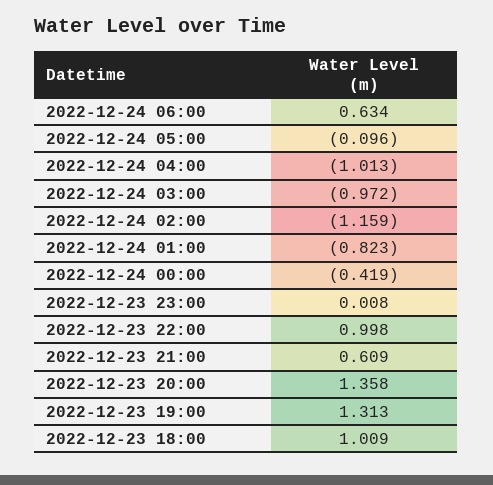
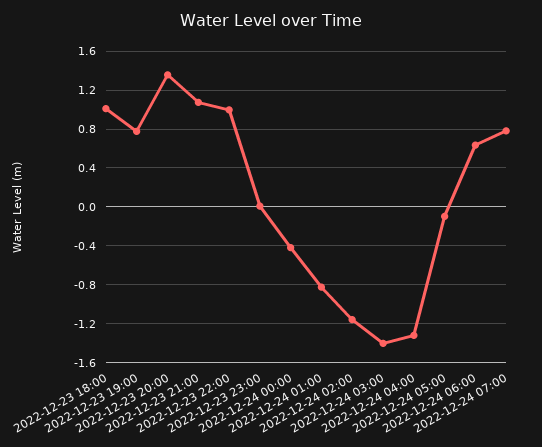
2022-12-24 04:00: -1.013 -> -1.3
2022-12-24 03:00: -0.972 -> -1.4
2022-12-23 21:00: 0.609 -> 1.1
2022-12-23 19:00: 1.313 -> 0.8
2022-12-24 07:00: none -> 0.8

